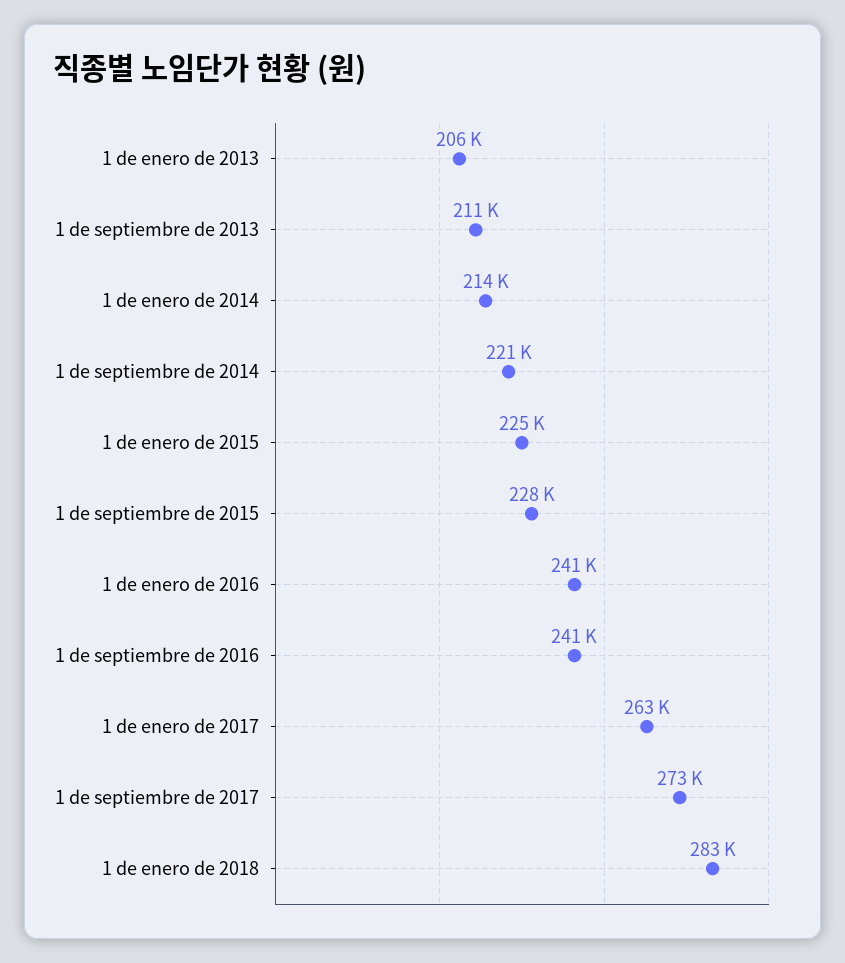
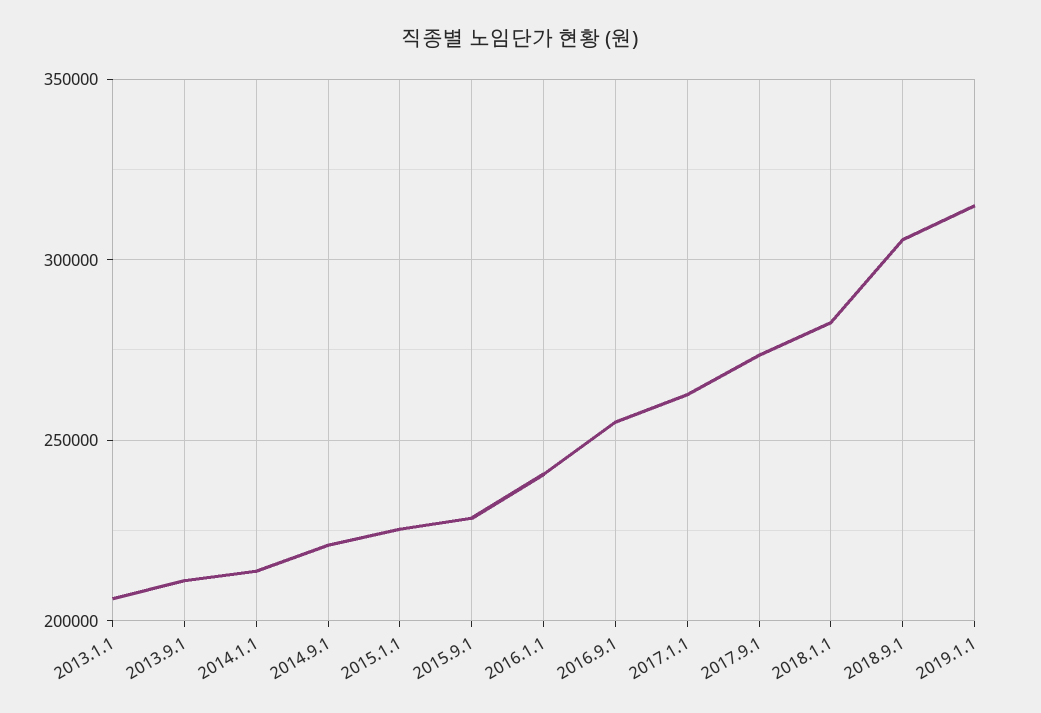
1 de septiembre de 2016: 241000 -> 255000
2018.9.1: none -> 305000
2019.1.1: none -> 315000

